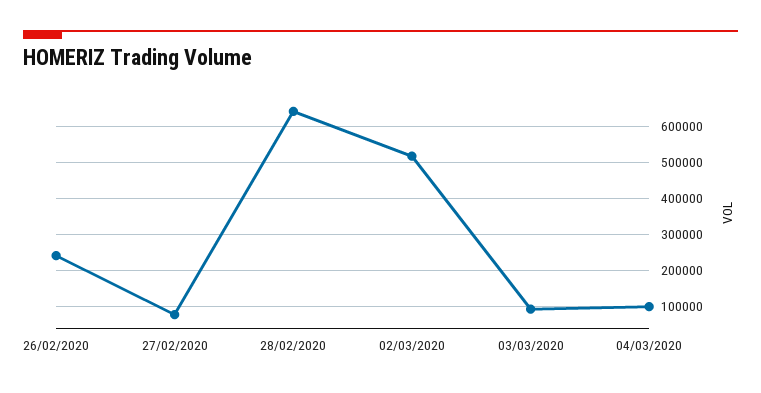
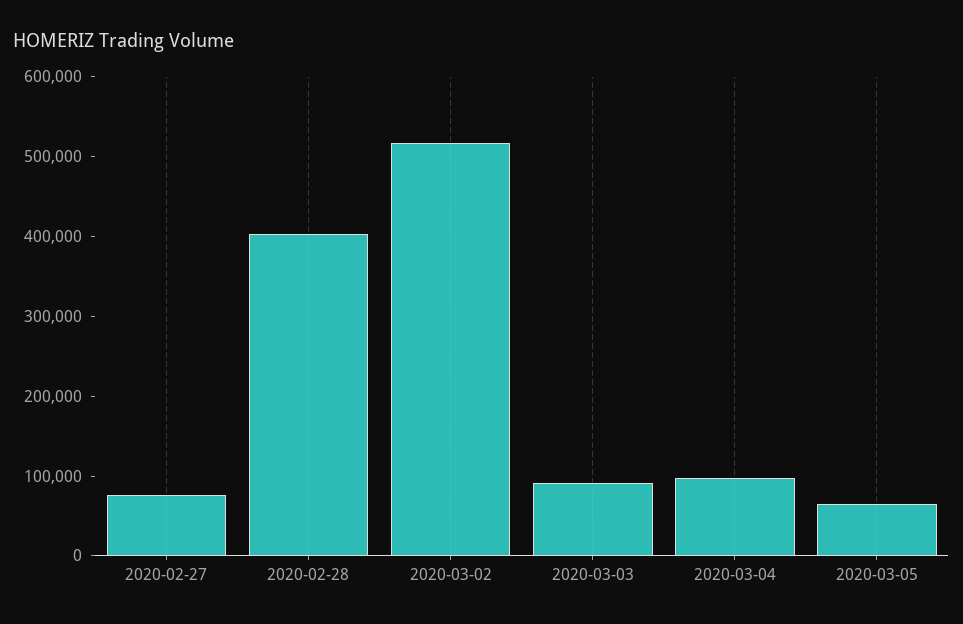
26/02/2020: 240000 -> none
28/02/2020: 640000 -> 400000
2020-03-05: none -> 60000

